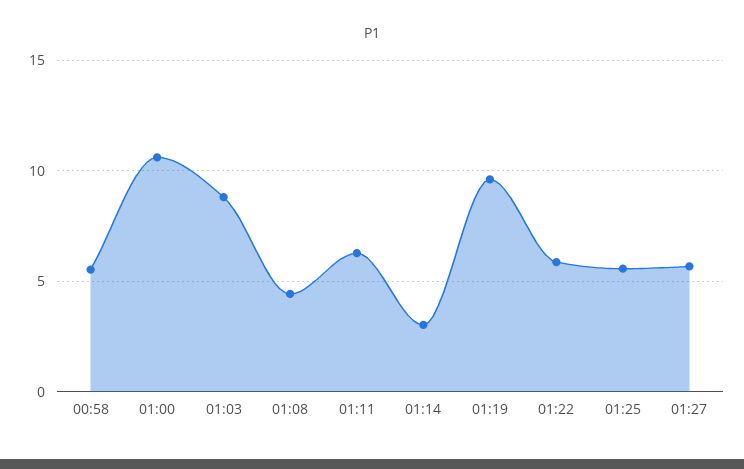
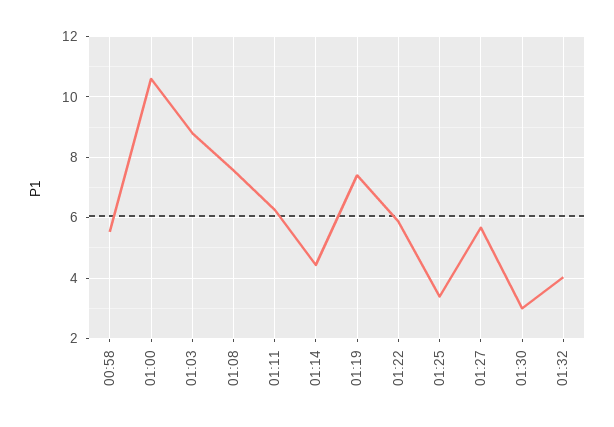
01:08: 4.5 -> 7.6
01:14: 3 -> 4.4
01:19: 9.5 -> 7.4
01:25: 5.5 -> 3.4
01:30: none -> 3
01:32: none -> 4

